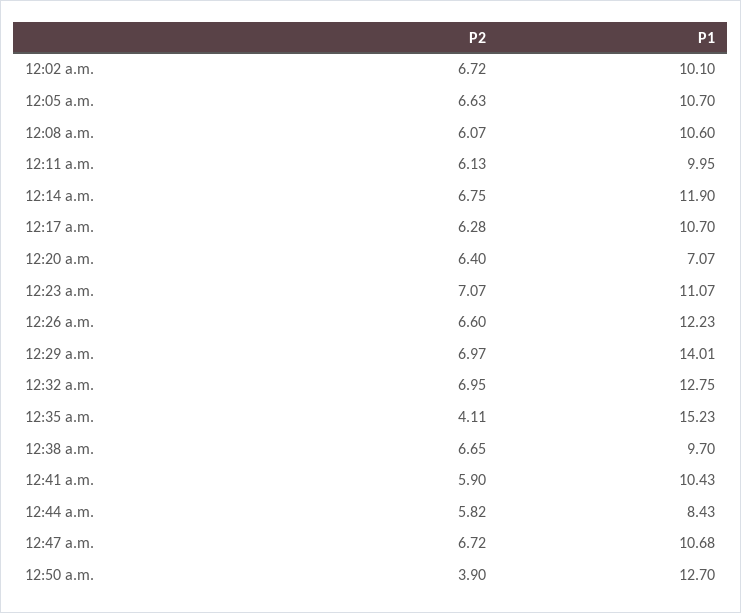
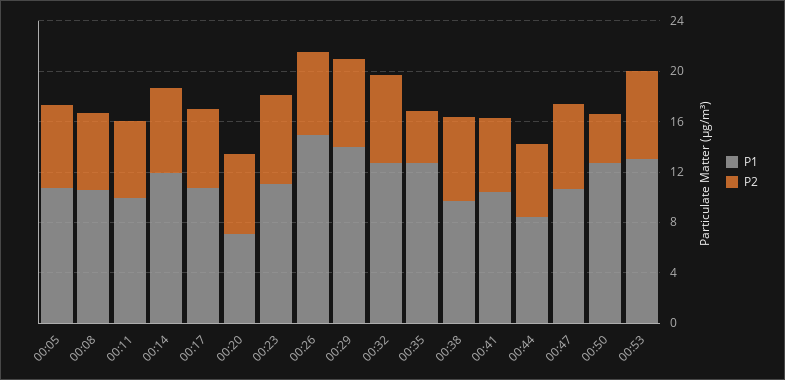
P2, 12:02 a.m.: 6.72 -> none
P1, 12:02 a.m.: 10.1 -> none
P1, 12:26 a.m.: 12.23 -> 15
P1, 12:35 a.m.: 15.23 -> 13
P1, 00:53: none -> 13
P2, 00:53: none -> 7

